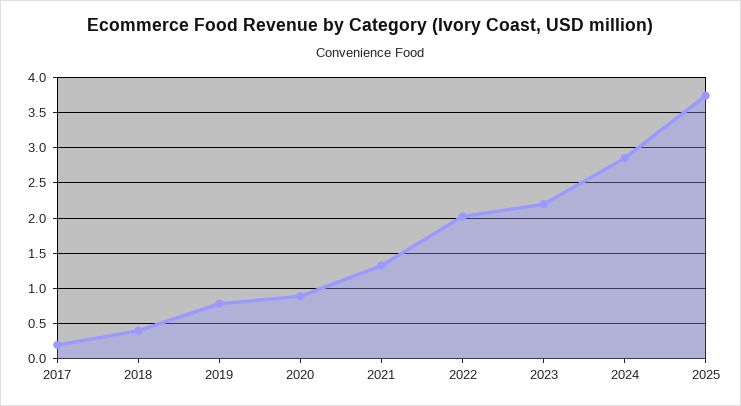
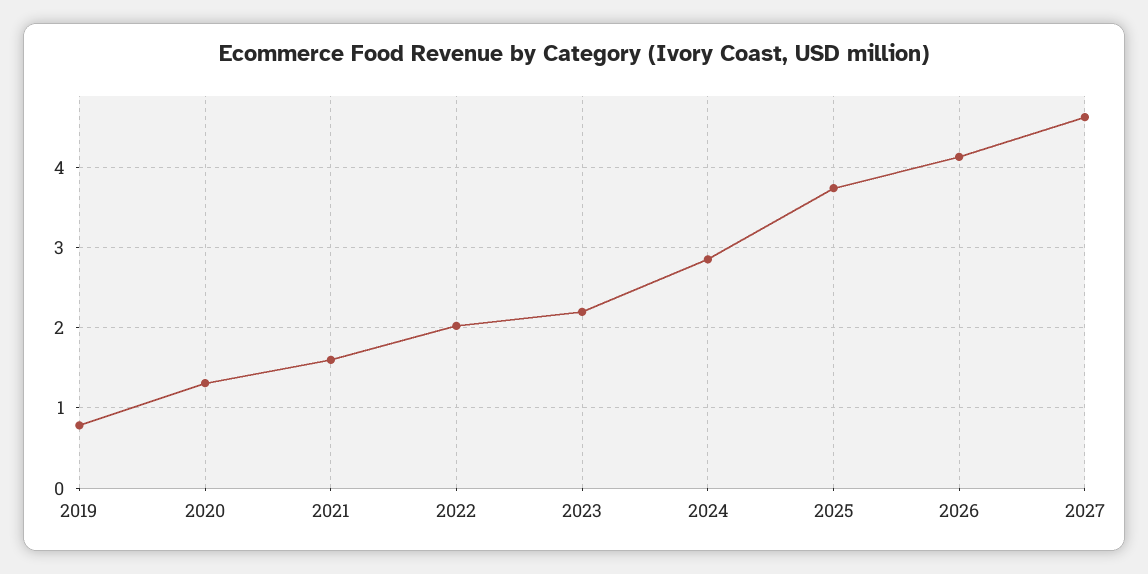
2017: 0.2 -> none
2018: 0.4 -> none
2020: 0.9 -> 1.3
2021: 1.3 -> 1.6
2026: none -> 4.1
2027: none -> 4.6

